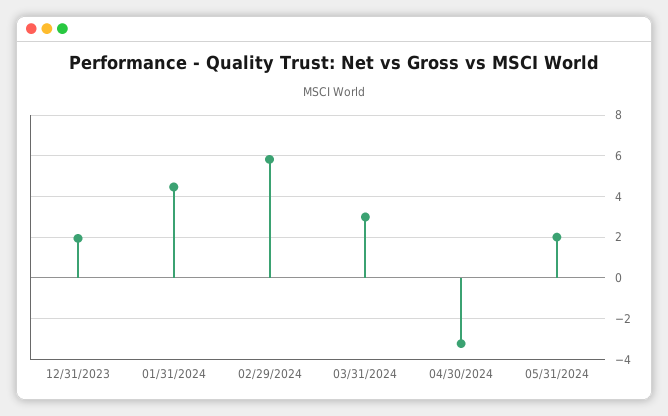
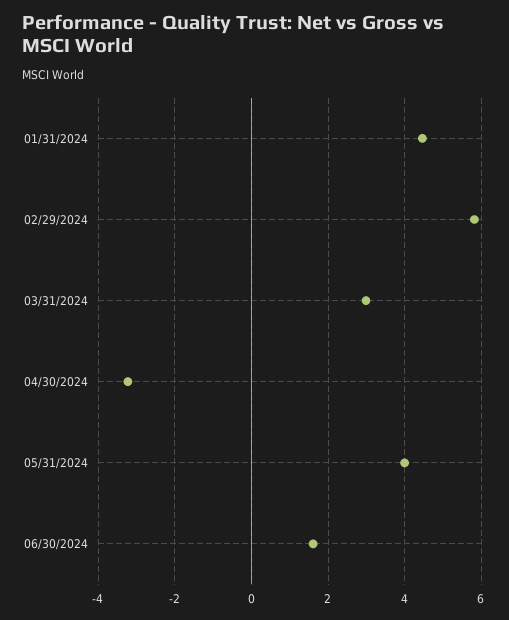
12/31/2023: 2 -> none
05/31/2024: 2 -> 4
06/30/2024: none -> 1.6

